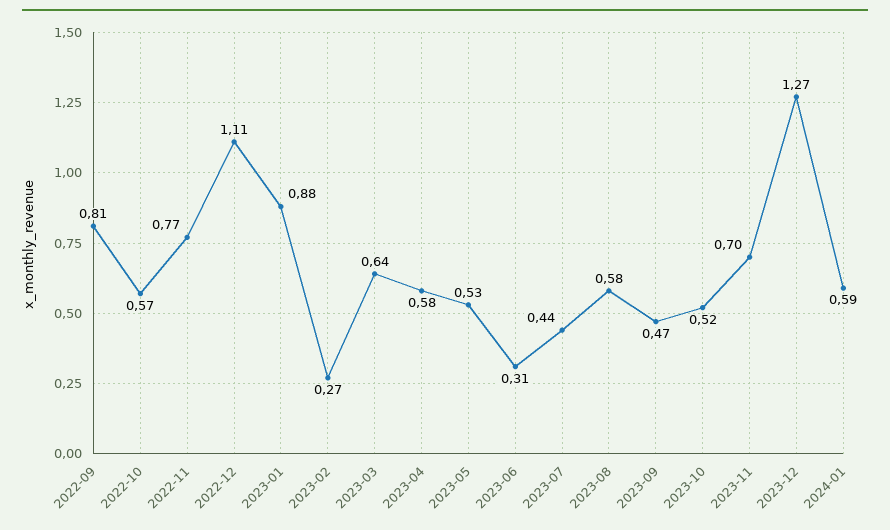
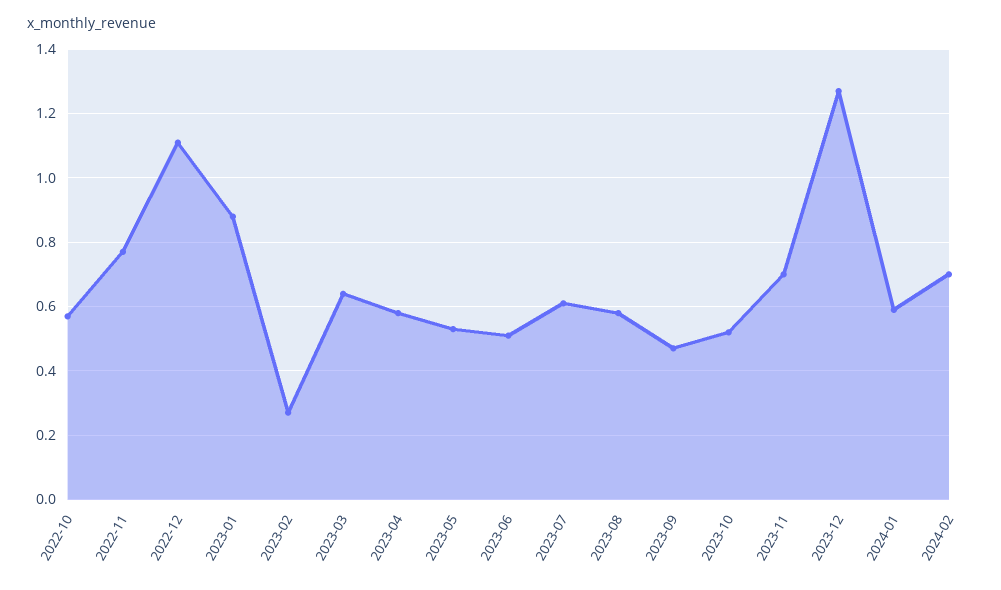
2022-09: 0.81 -> none
2023-06: 0.31 -> 0.5
2023-07: 0.44 -> 0.6
2024-02: none -> 0.7

